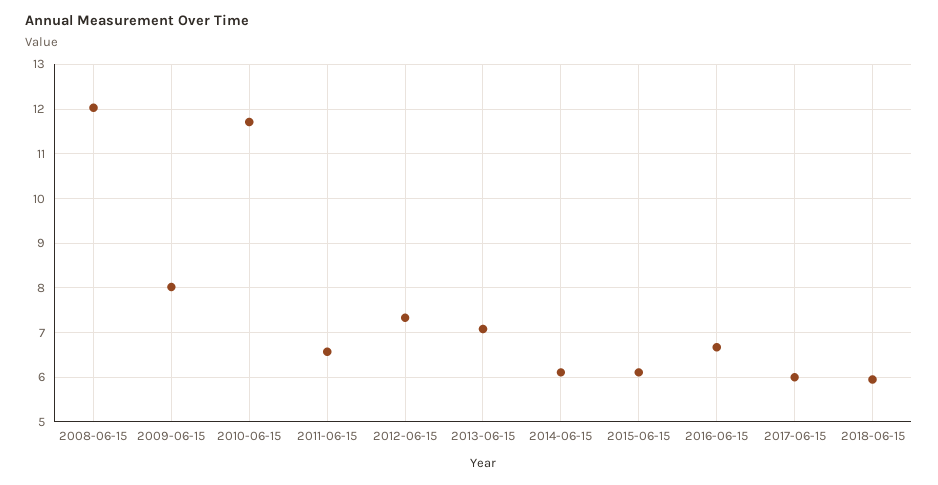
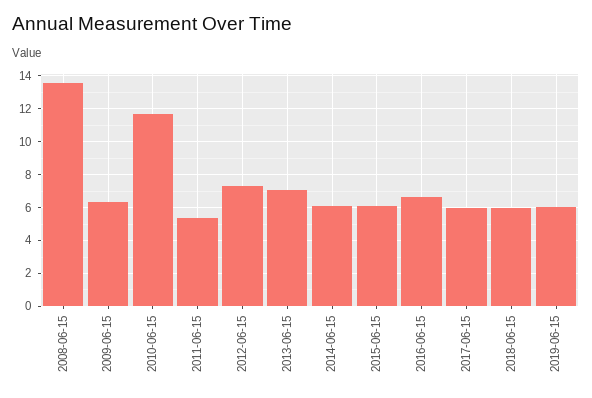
2008-06-15: 12 -> 13.5
2009-06-15: 8 -> 6.5
2011-06-15: 6.6 -> 5.5
2019-06-15: none -> 6

